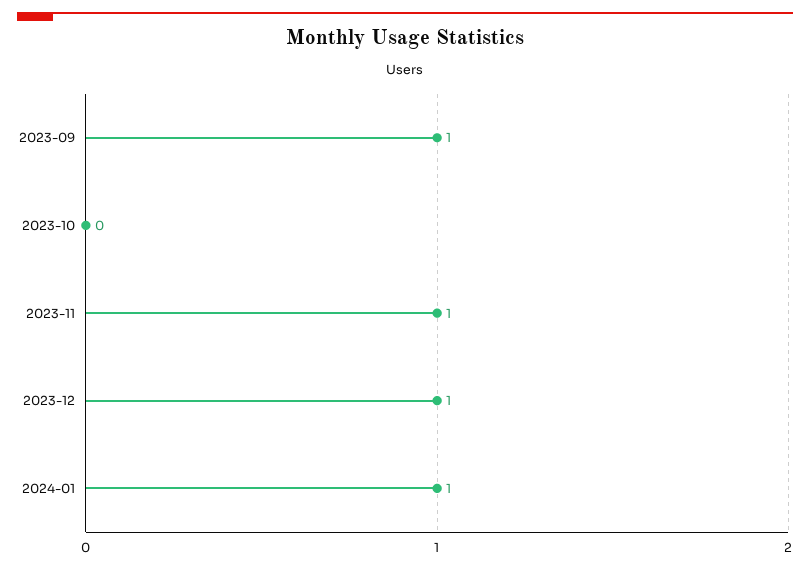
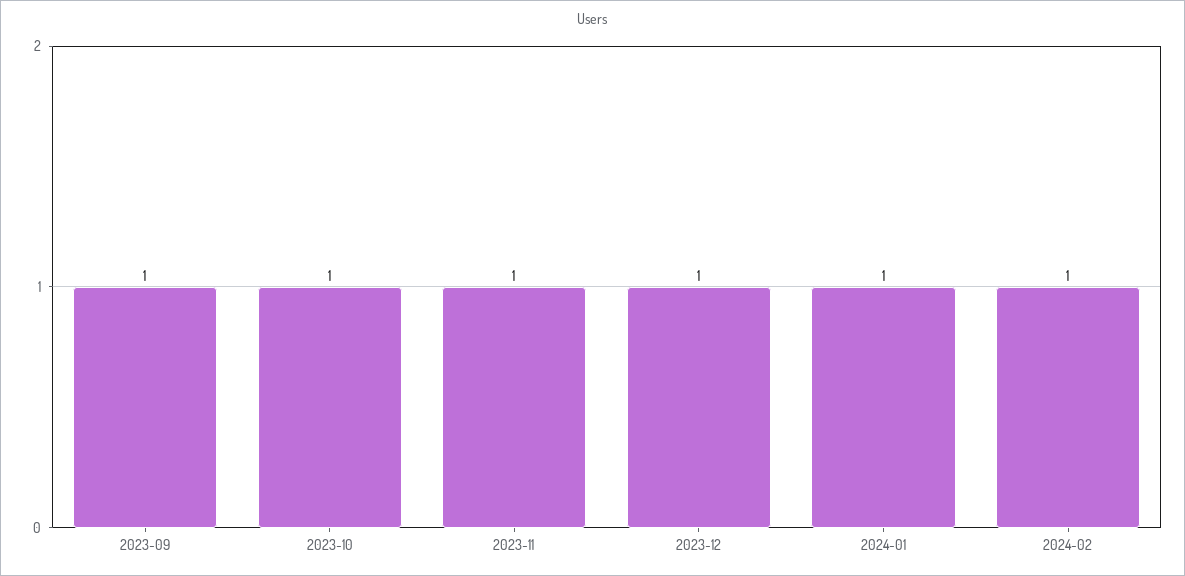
2023-10: 0 -> 1
2024-02: none -> 1

